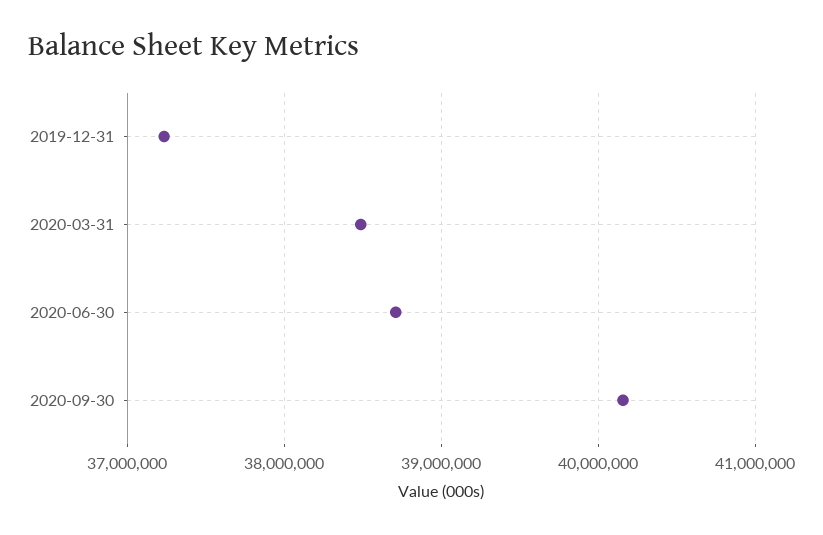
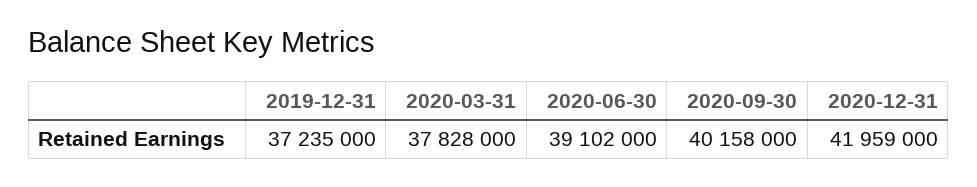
2020-03-31: 38500000 -> 37828000
2020-06-30: 38700000 -> 39102000
2020-12-31: none -> 41959000

